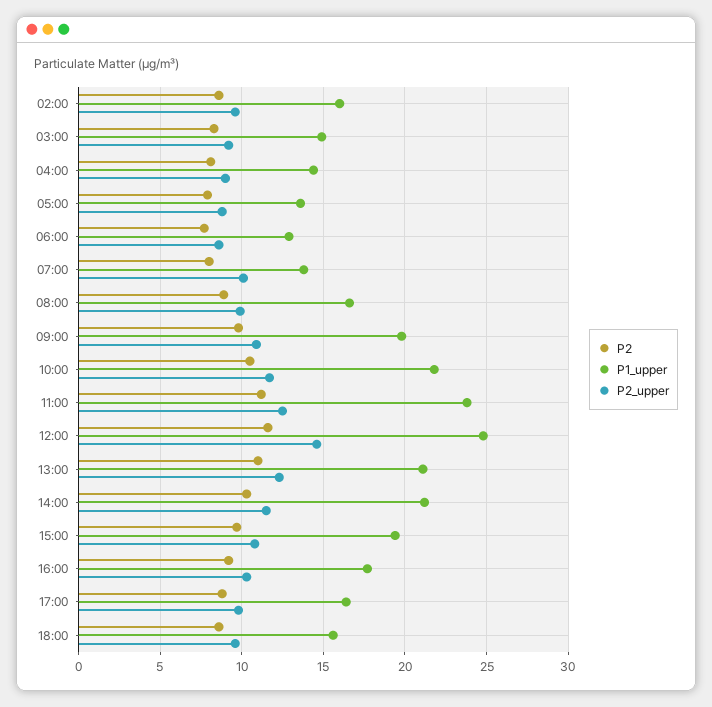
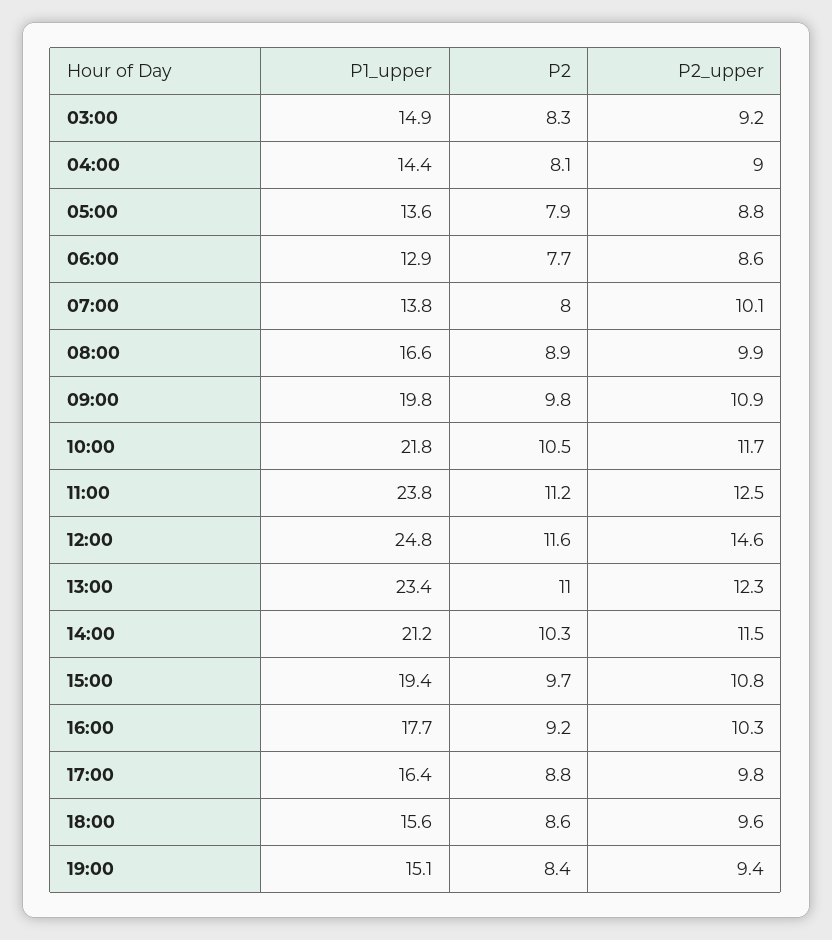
P2, 02:00: 8.5 -> none
P1_upper, 02:00: 16 -> none
P2_upper, 02:00: 9.5 -> none
P1_upper, 13:00: 21 -> 23.4
P1_upper, 19:00: none -> 15.1
P2, 19:00: none -> 8.4
P2_upper, 19:00: none -> 9.4

